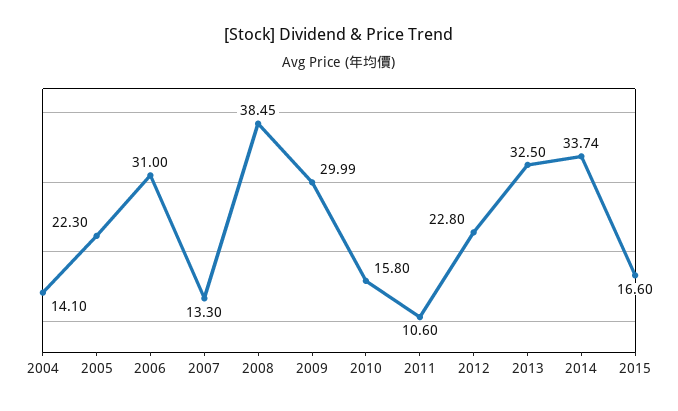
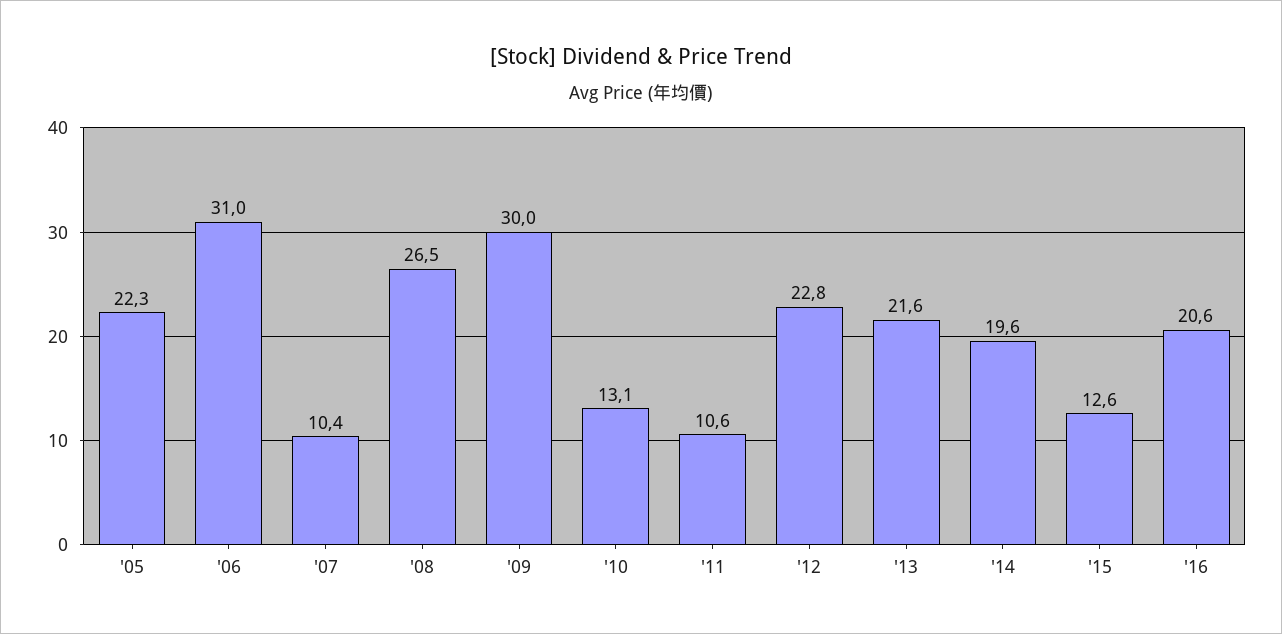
2004: 14.1 -> none
2007: 13.3 -> 10.4
2008: 38.45 -> 26.5
2010: 15.8 -> 13.1
2013: 32.5 -> 21.6
2014: 33.74 -> 19.6
2015: 16.6 -> 12.6
'16: none -> 20.6

